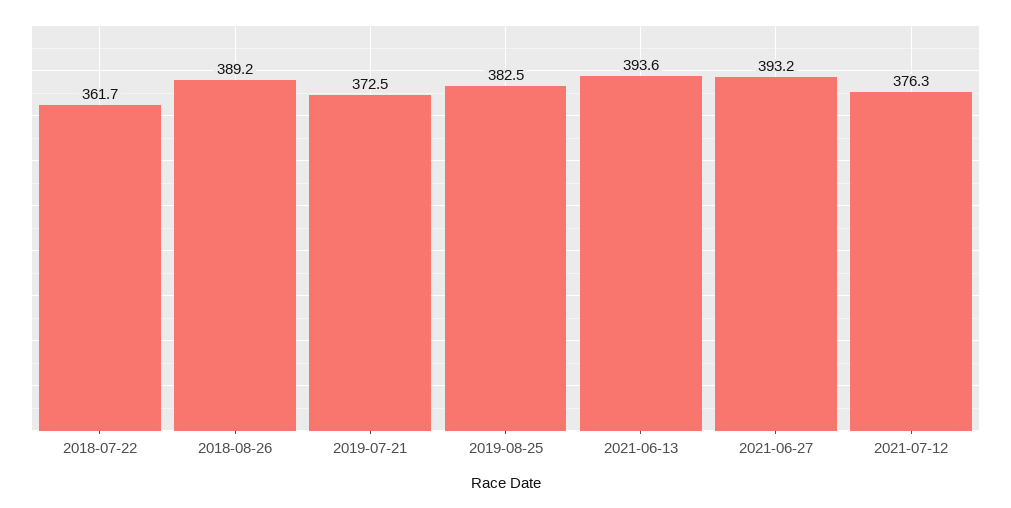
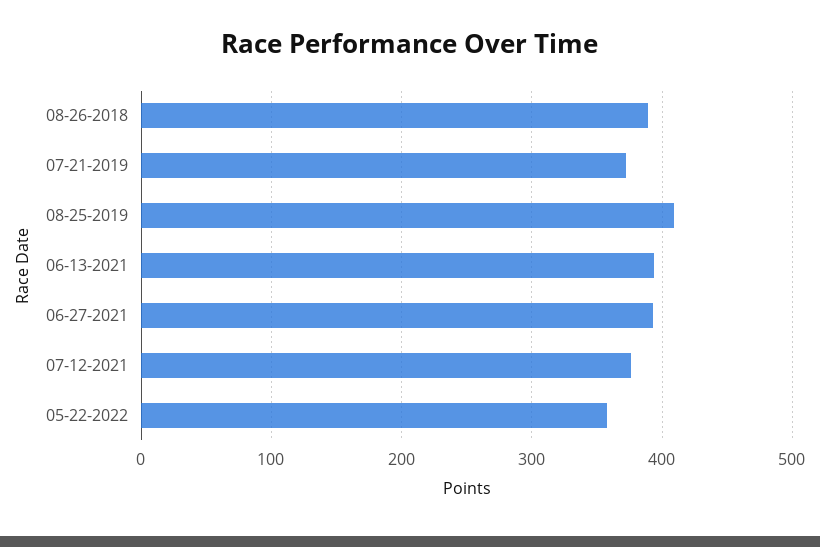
2018-07-22: 361.7 -> none
2019-08-25: 382.5 -> 410
05-22-2022: none -> 360

